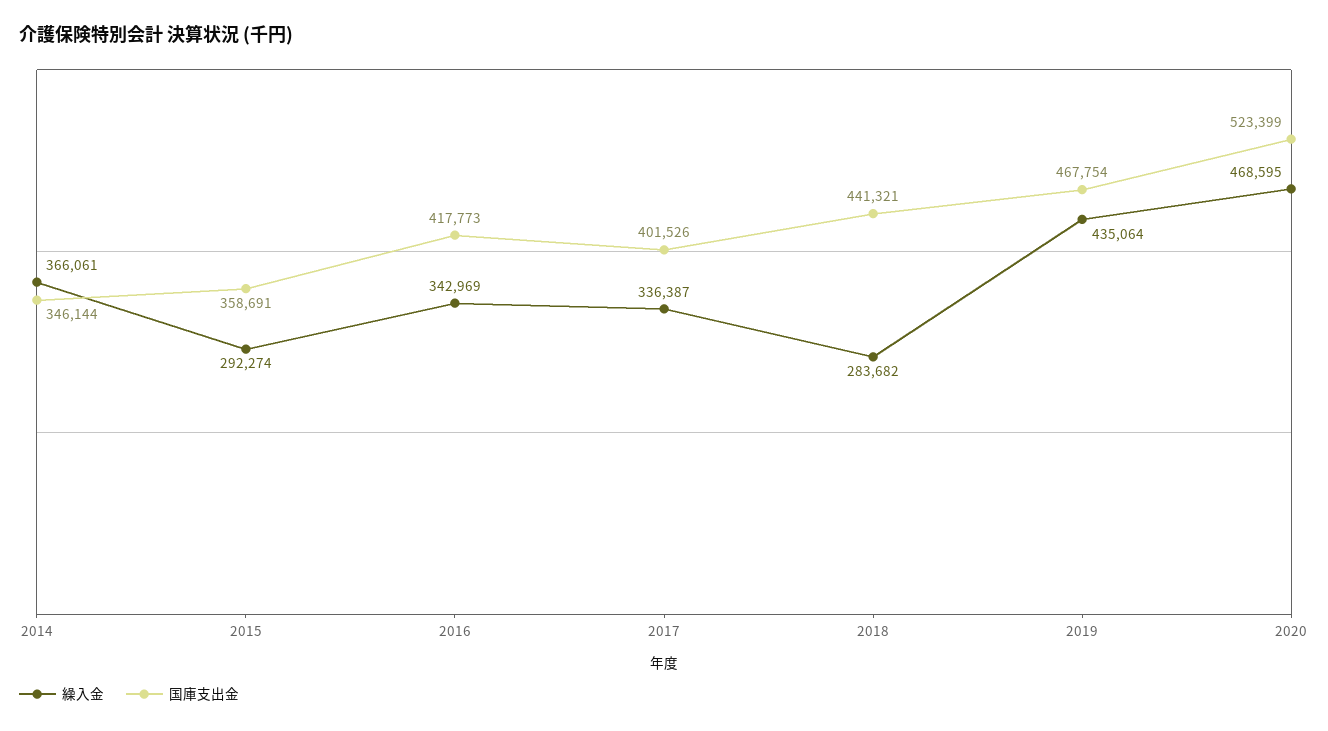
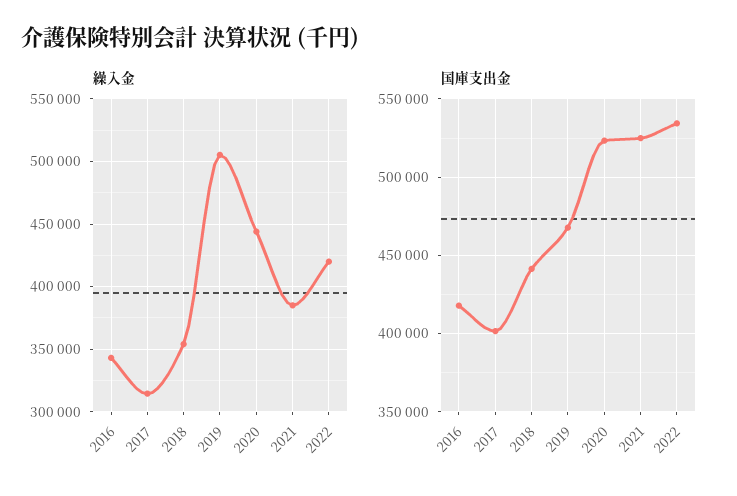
繰入金, 2014: 366061 -> none
国庫支出金, 2014: 346144 -> none
繰入金, 2015: 292274 -> none
国庫支出金, 2015: 358691 -> none
繰入金, 2017: 336387 -> 315000
繰入金, 2018: 283682 -> 355000
繰入金, 2019: 435064 -> 505000
繰入金, 2020: 468595 -> 445000
繰入金, 2021: none -> 385000
繰入金, 2022: none -> 420000
国庫支出金, 2021: none -> 525000
国庫支出金, 2022: none -> 535000

